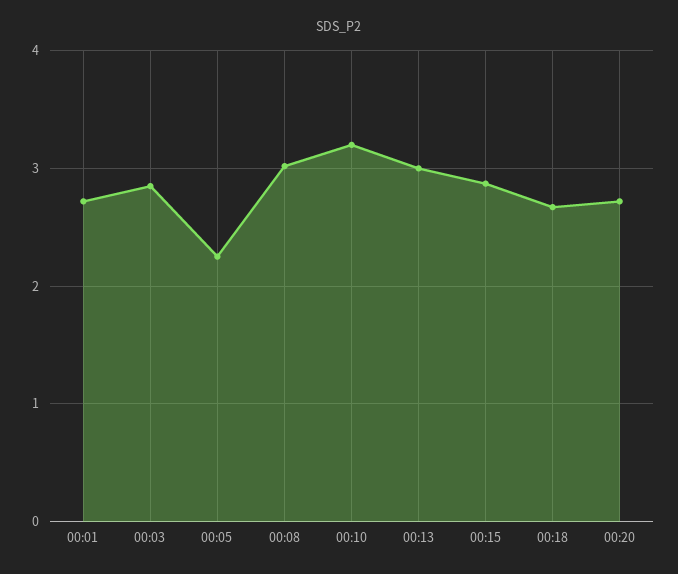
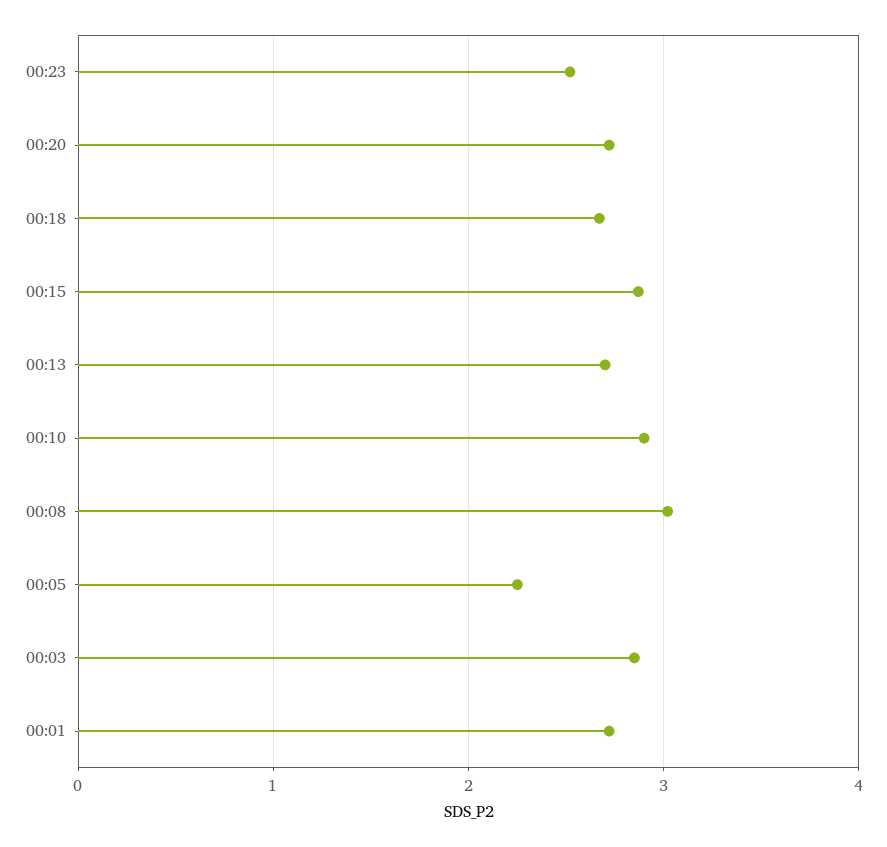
00:10: 3.2 -> 2.9
00:13: 3 -> 2.7
00:23: none -> 2.5

